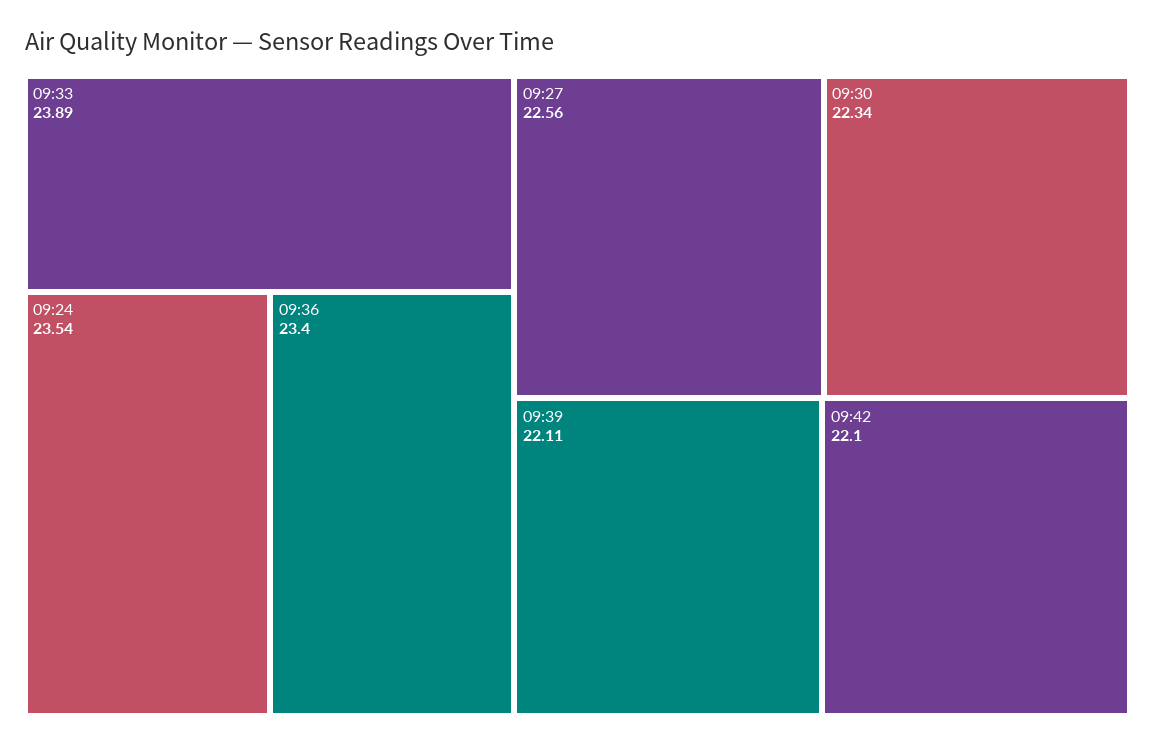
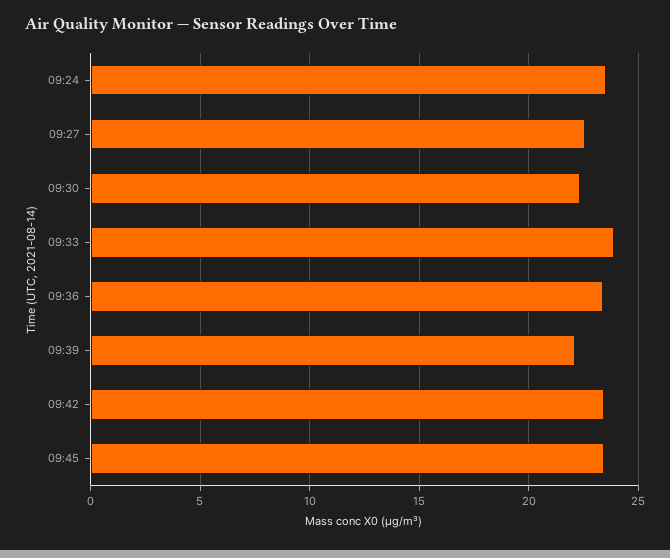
09:42: 22.1 -> 23.5
09:45: none -> 23.5

